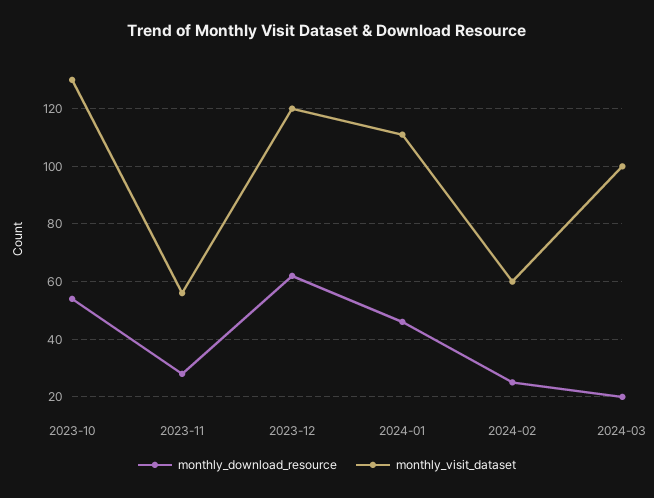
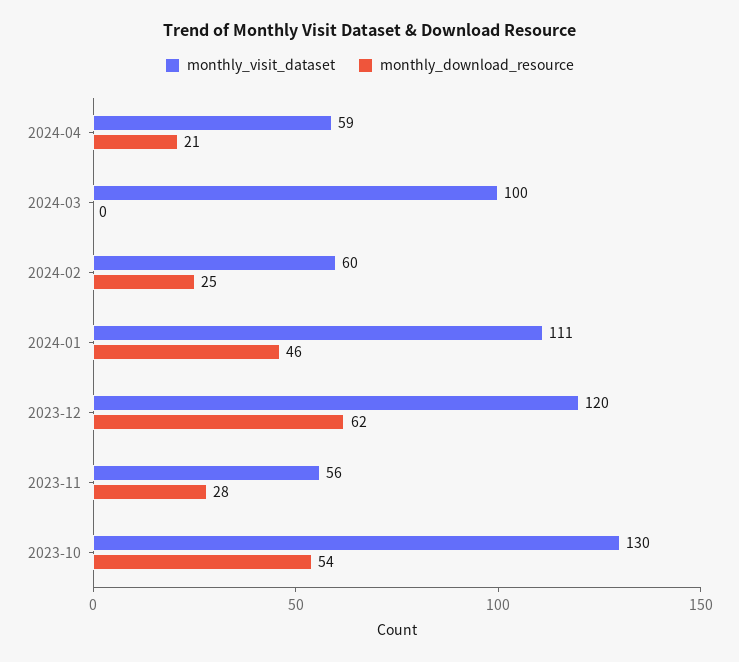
monthly_download_resource, 2024-03: 20 -> 0
monthly_visit_dataset, 2024-04: none -> 59
monthly_download_resource, 2024-04: none -> 21

